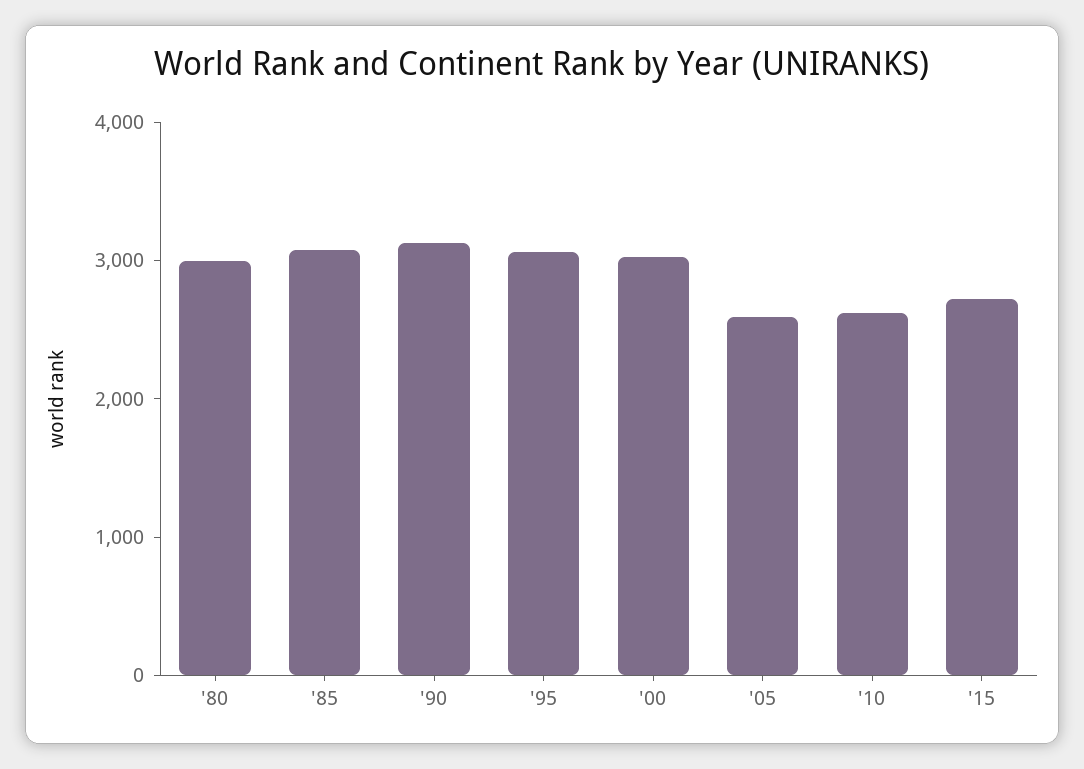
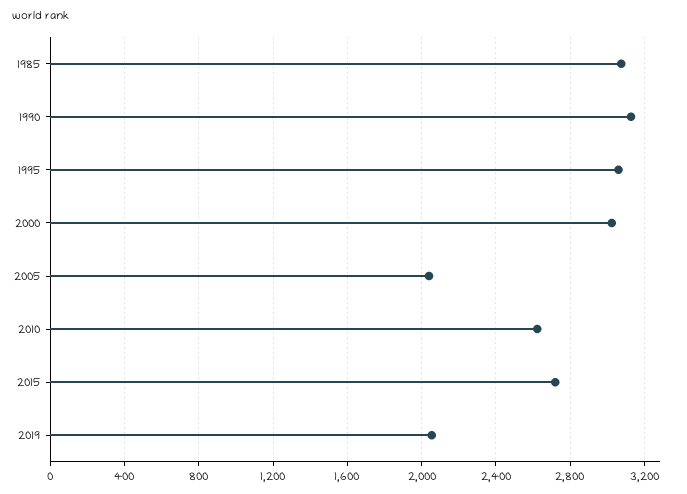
'80: 3000 -> none
'05: 2600 -> 2050
2019: none -> 2050

